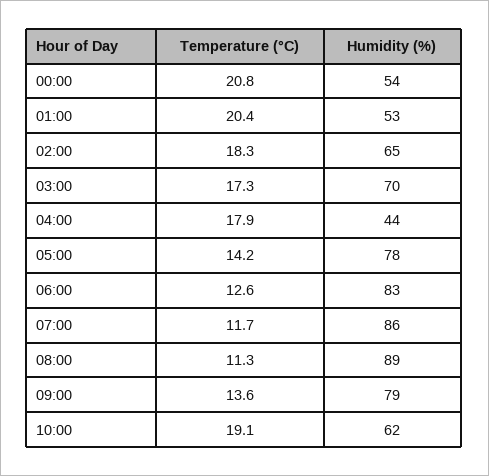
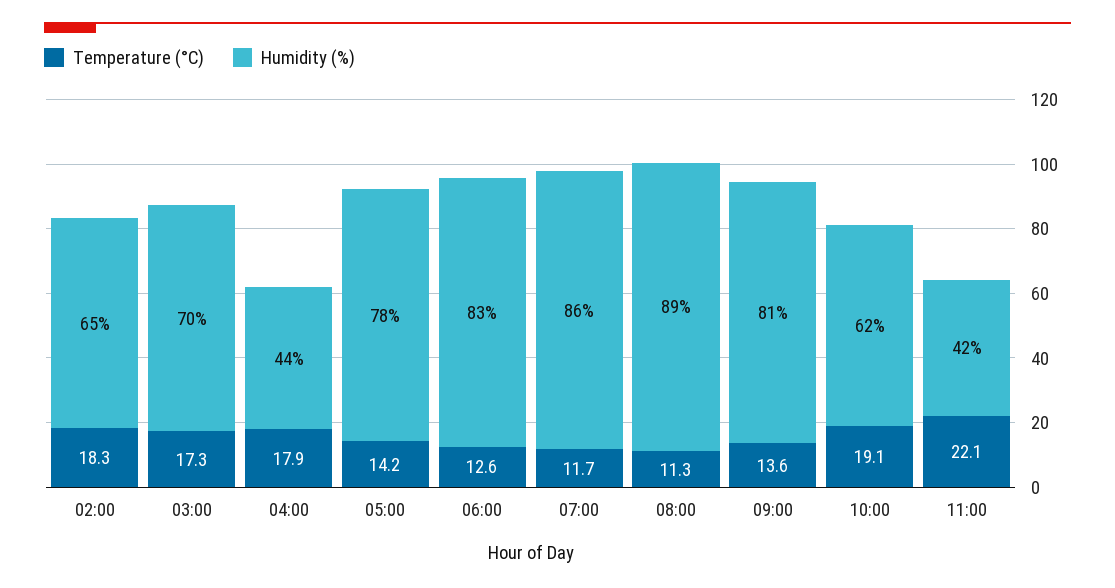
Temperature (°C), 00:00: 20.8 -> none
Humidity (%), 00:00: 54 -> none
Temperature (°C), 01:00: 20.4 -> none
Humidity (%), 01:00: 53 -> none
Humidity (%), 09:00: 79 -> 81
Temperature (°C), 11:00: none -> 22.1
Humidity (%), 11:00: none -> 42

